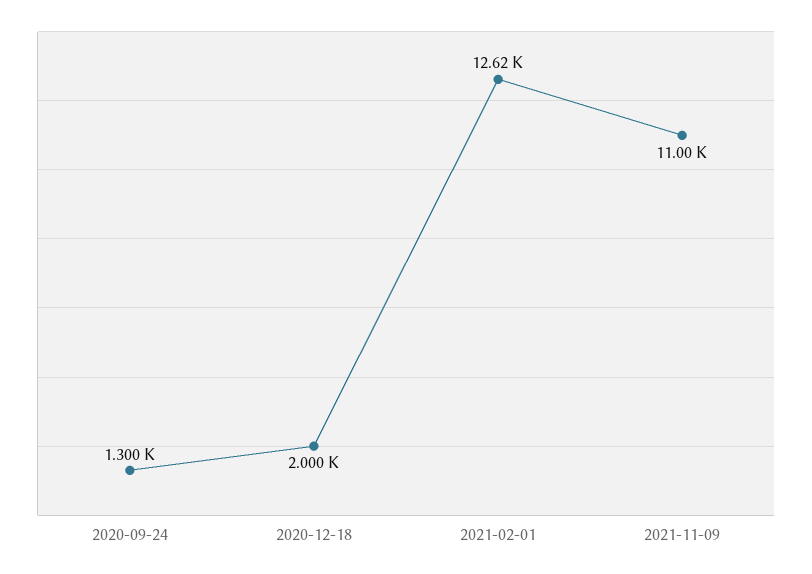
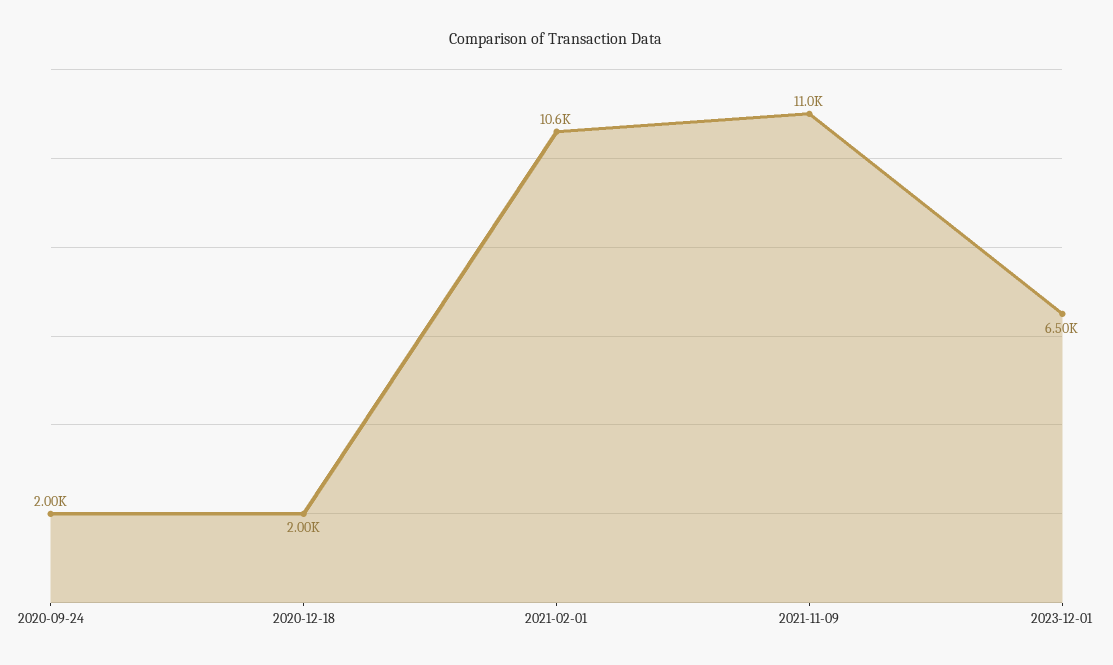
2020-09-24: 1300 -> 2000
2021-02-01: 12620 -> 10600
2023-12-01: none -> 6500

